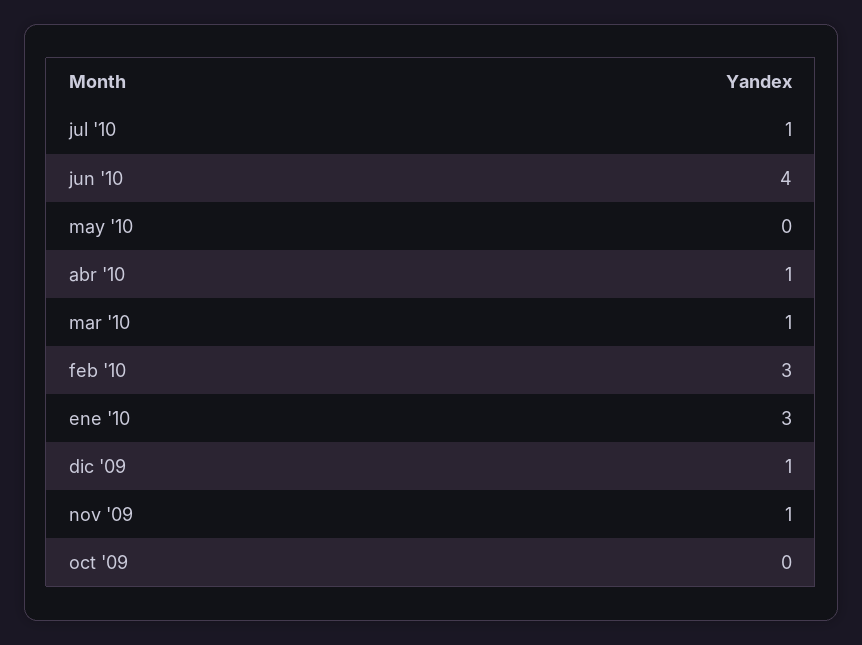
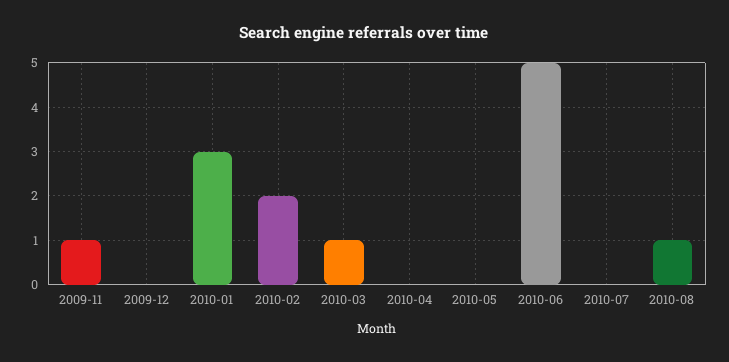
jul '10: 1 -> 0
jun '10: 4 -> 5
abr '10: 1 -> 0
feb '10: 3 -> 2
dic '09: 1 -> 0
oct '09: 0 -> none
2010-08: none -> 1

